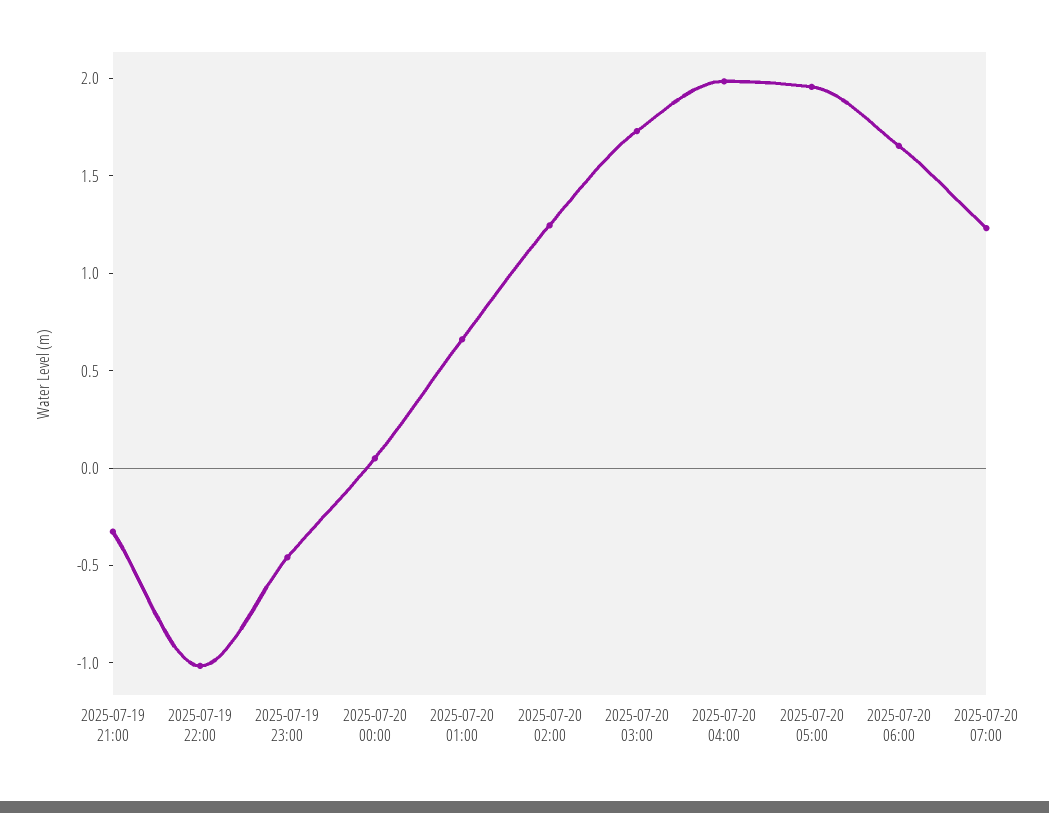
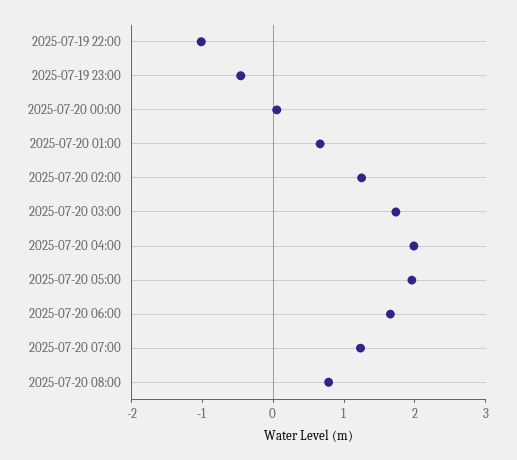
2025-07-19 21:00: -0.3 -> none
2025-07-20 08:00: none -> 0.8

